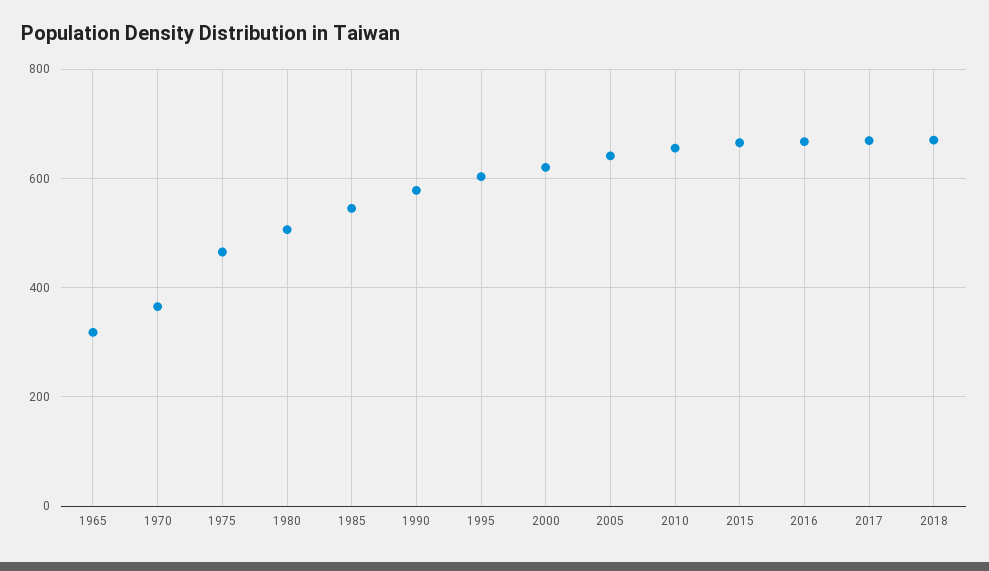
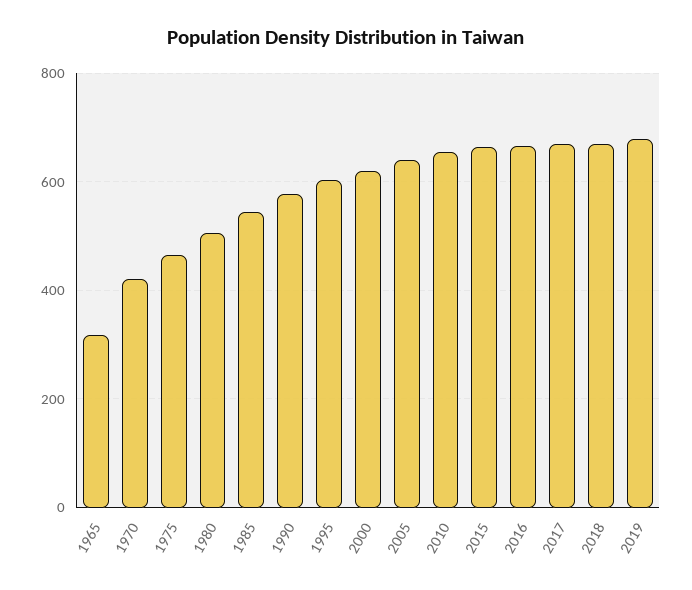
1970: 360 -> 420
2019: none -> 680

